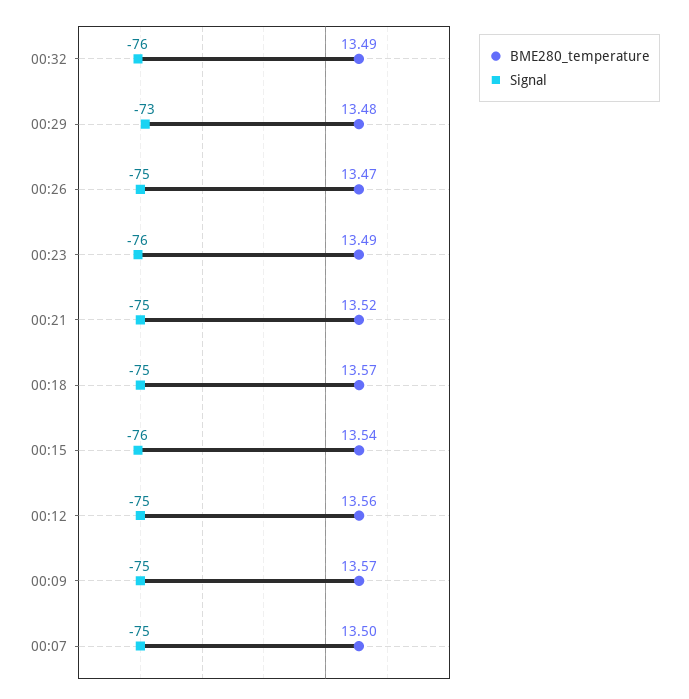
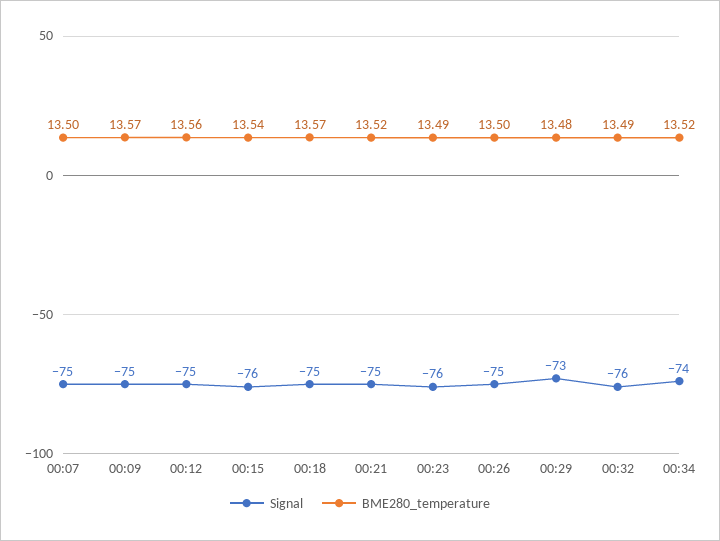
BME280_temperature, 00:26: 13.47 -> 13.5
Signal, 00:34: none -> -74
BME280_temperature, 00:34: none -> 13.52

